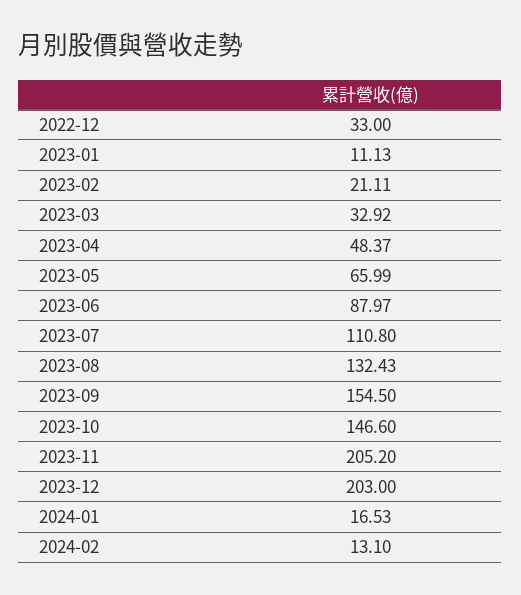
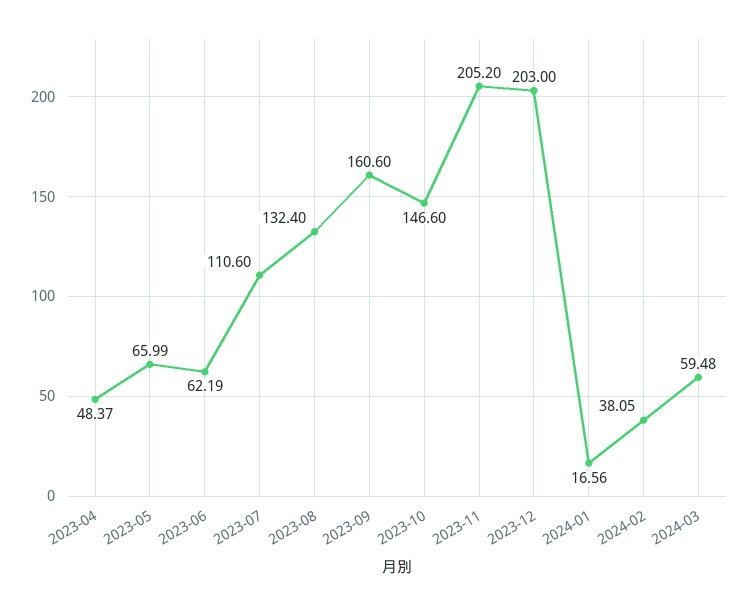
2022-12: 33 -> none
2023-01: 11.13 -> none
2023-02: 21.11 -> none
2023-03: 32.92 -> none
2023-06: 87.97 -> 62.19
2023-07: 110.8 -> 110.6
2023-08: 132.43 -> 132.4
2023-09: 154.5 -> 160.6
2024-01: 16.53 -> 16.56
2024-02: 13.1 -> 38.05
2024-03: none -> 59.48

